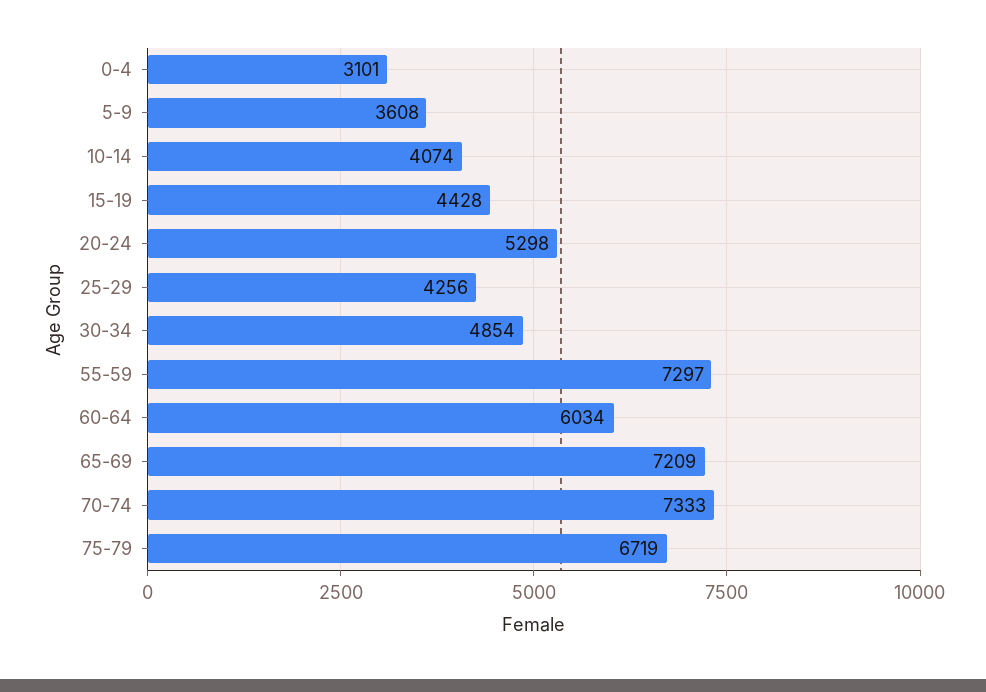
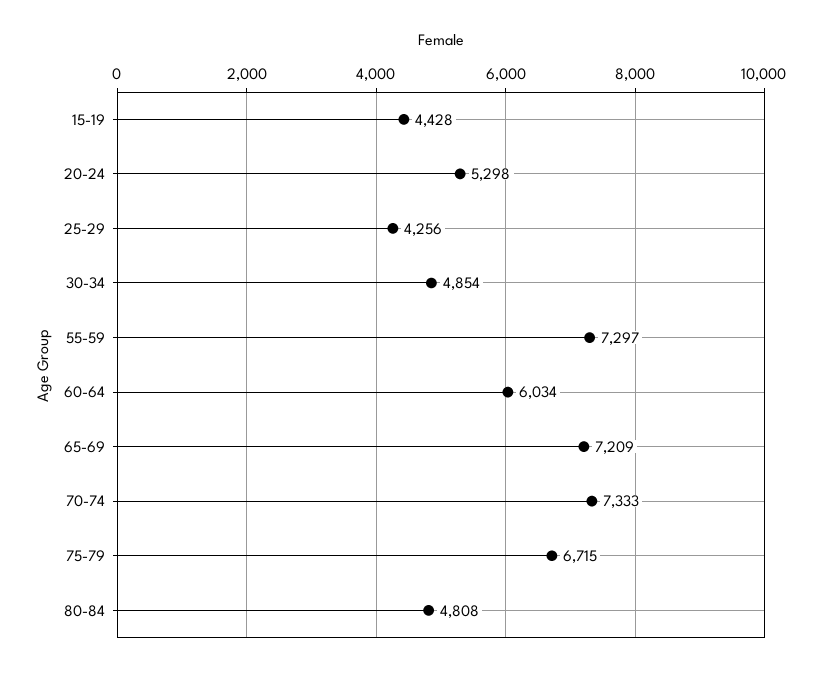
0-4: 3101 -> none
5-9: 3608 -> none
10-14: 4074 -> none
75-79: 6719 -> 6715
80-84: none -> 4808

